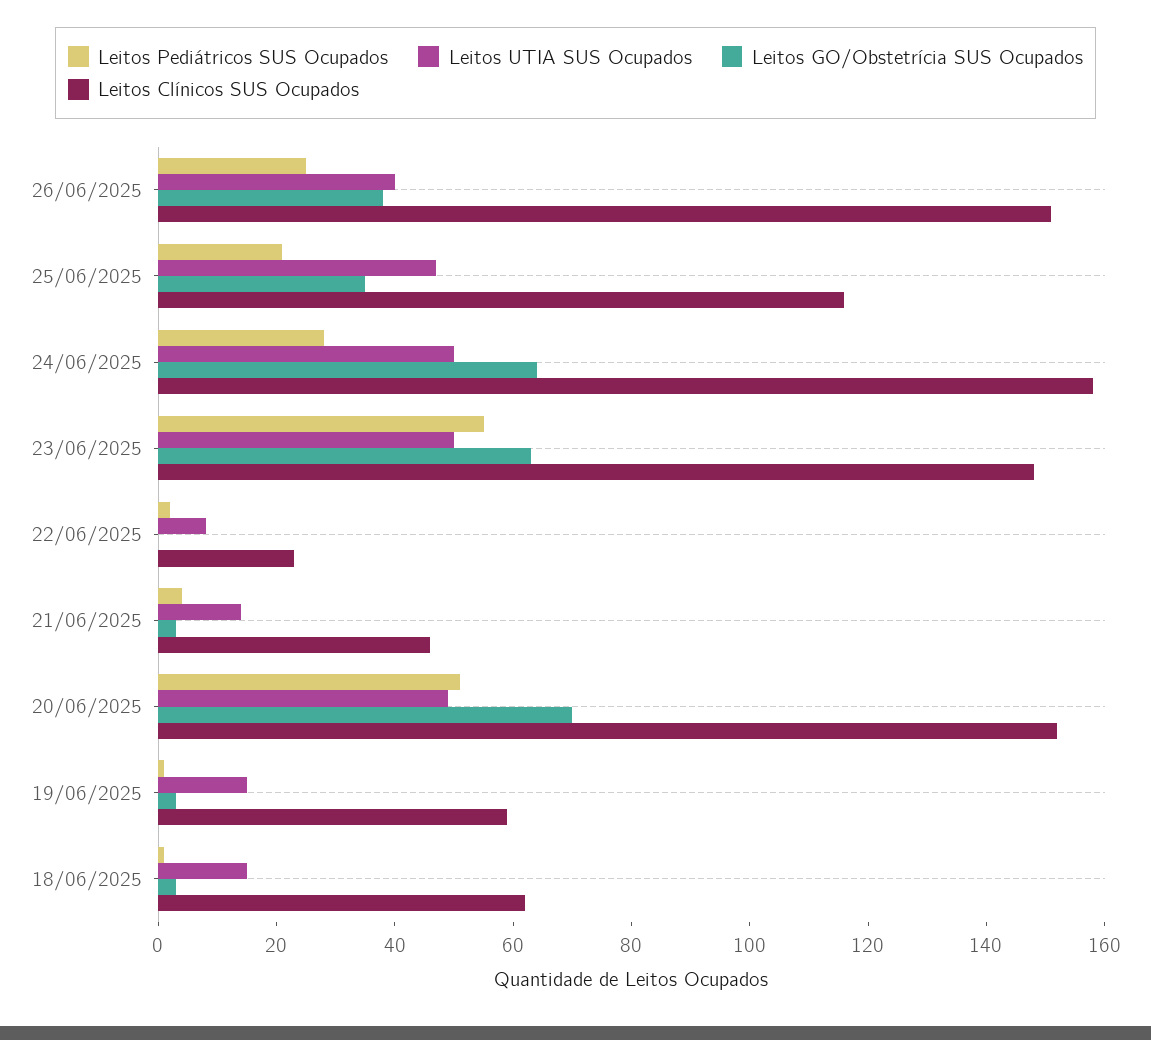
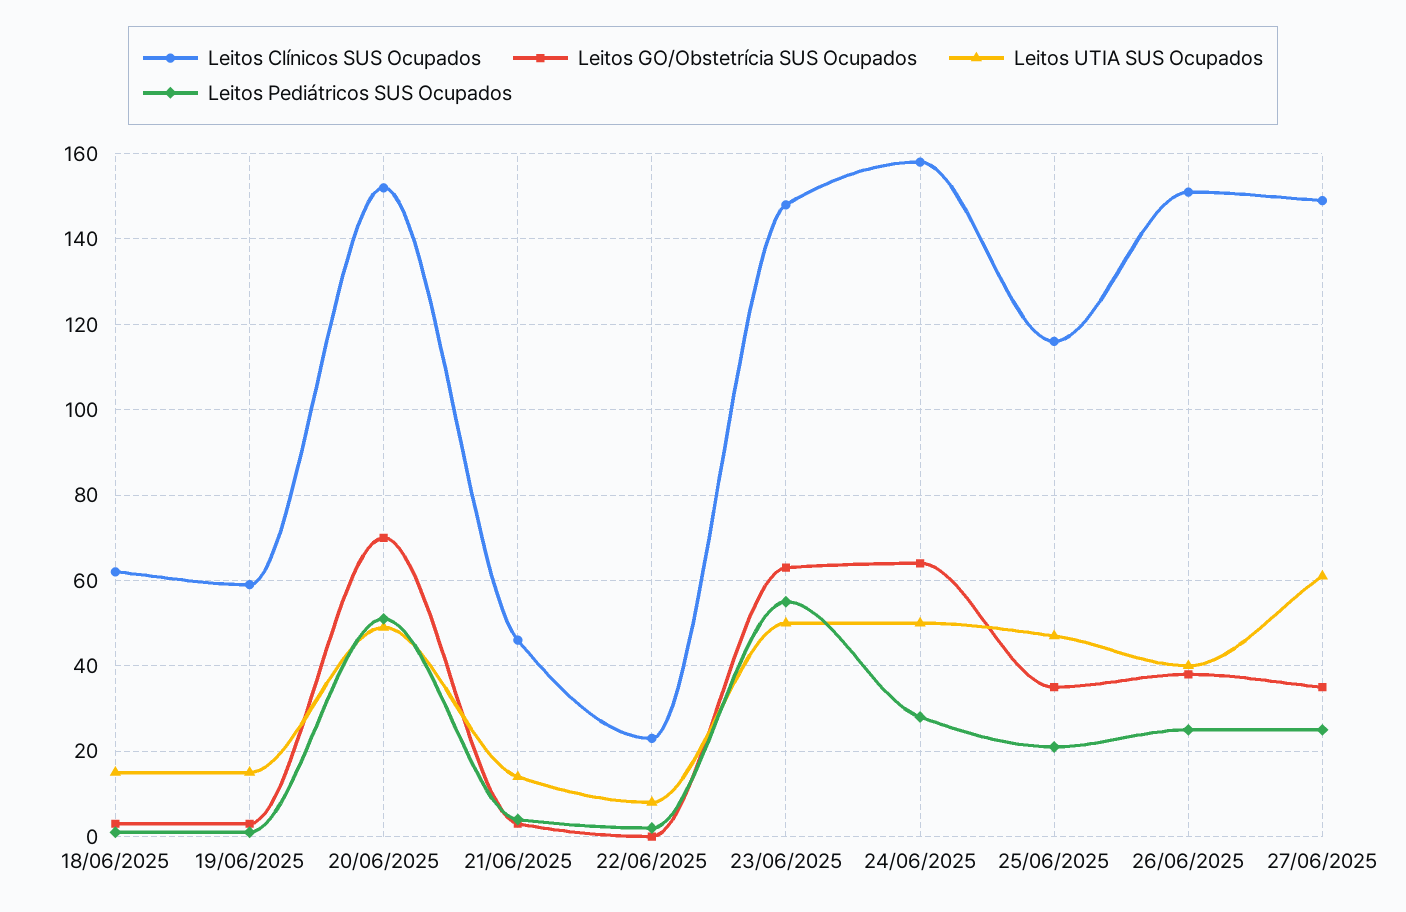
Leitos Clínicos SUS Ocupados, 27/06/2025: none -> 150
Leitos GO/Obstetrícia SUS Ocupados, 27/06/2025: none -> 35
Leitos UTIA SUS Ocupados, 27/06/2025: none -> 60
Leitos Pediátricos SUS Ocupados, 27/06/2025: none -> 25

